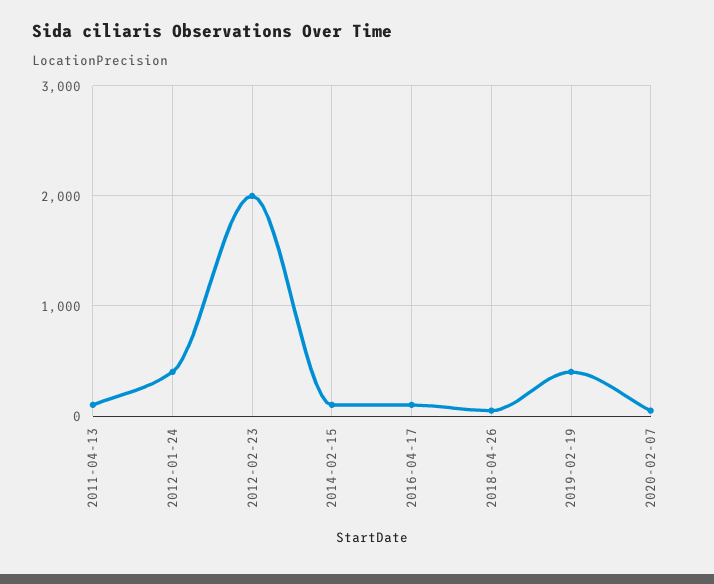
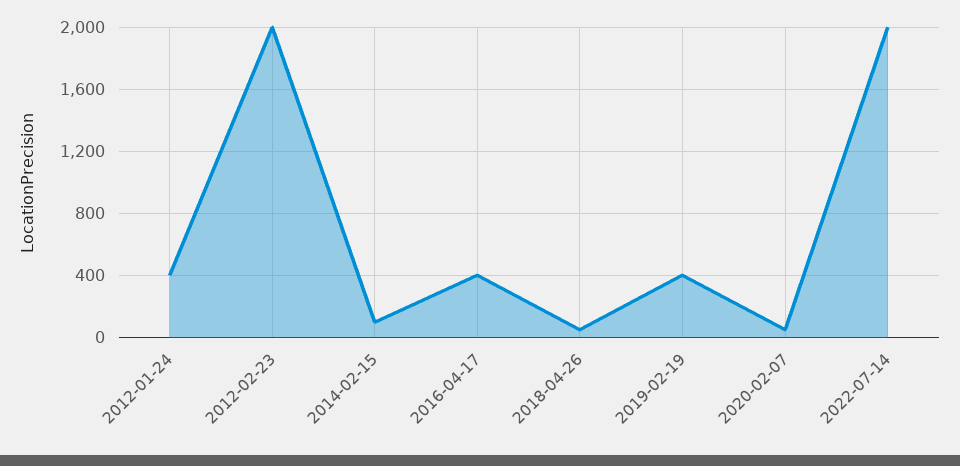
2011-04-13: 100 -> none
2016-04-17: 100 -> 400
2022-07-14: none -> 2000

